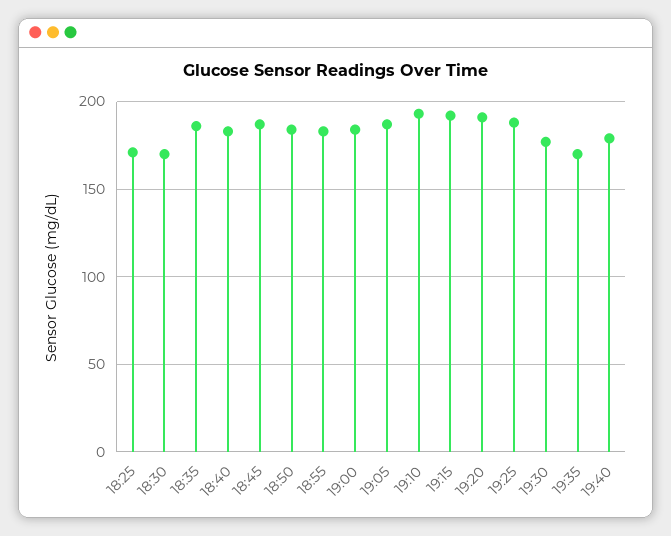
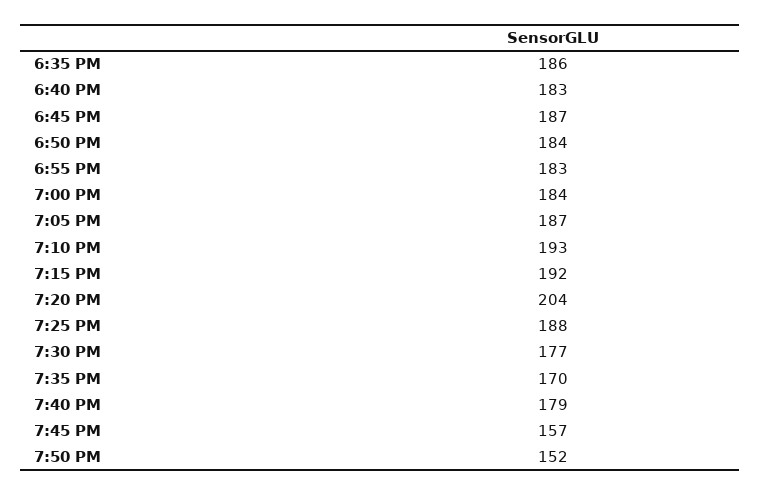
18:25: 170 -> none
18:30: 170 -> none
19:20: 190 -> 204
7:45 PM: none -> 157
7:50 PM: none -> 152

